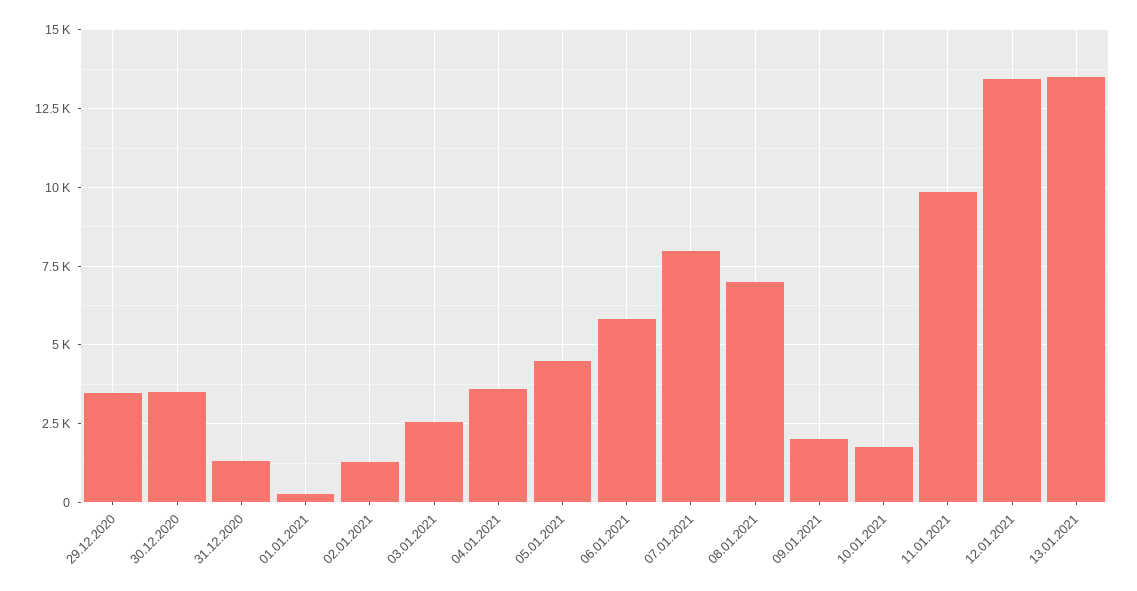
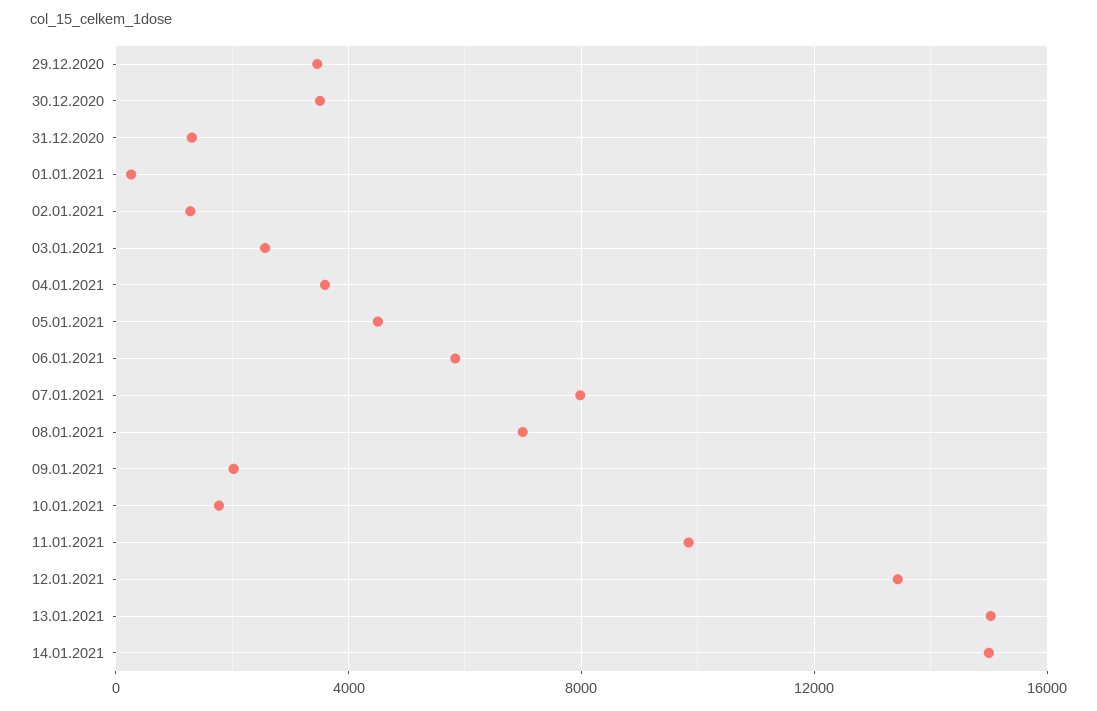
13.01.2021: 13500 -> 15000
14.01.2021: none -> 15000

